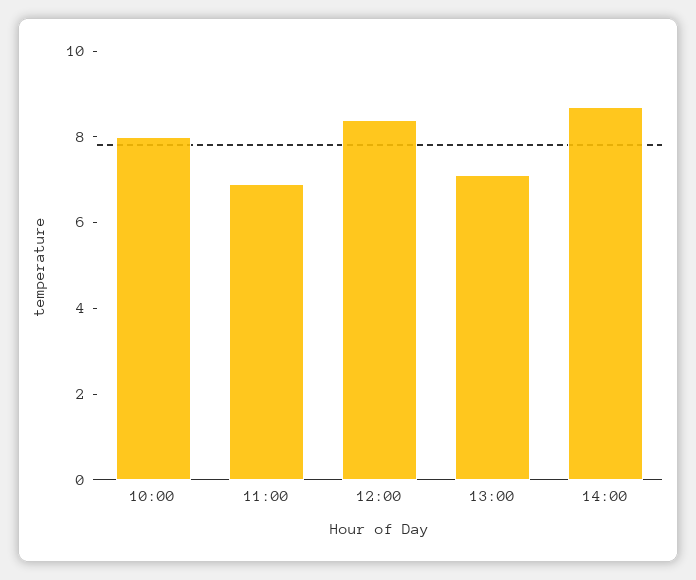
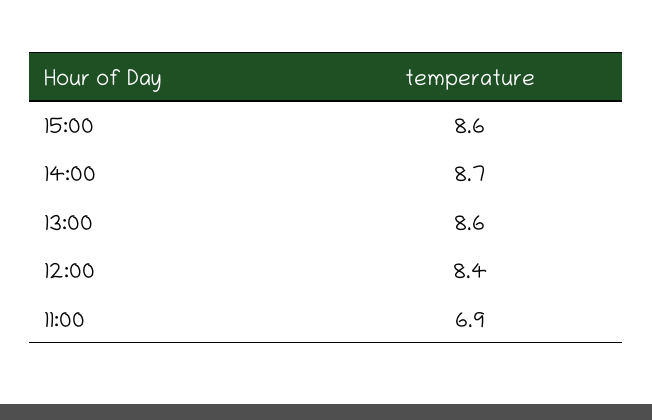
10:00: 8 -> none
13:00: 7 -> 8.6
15:00: none -> 8.6

